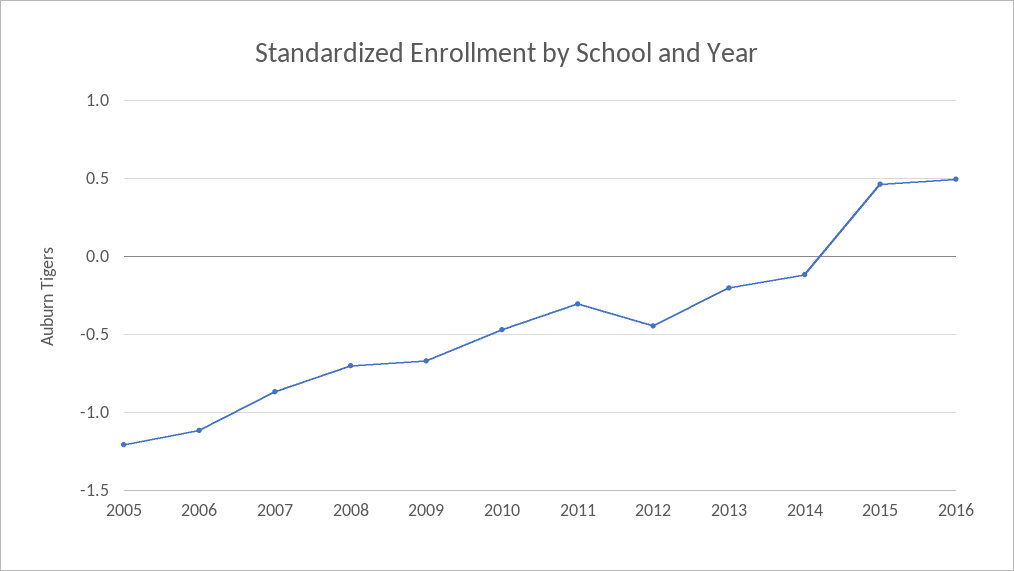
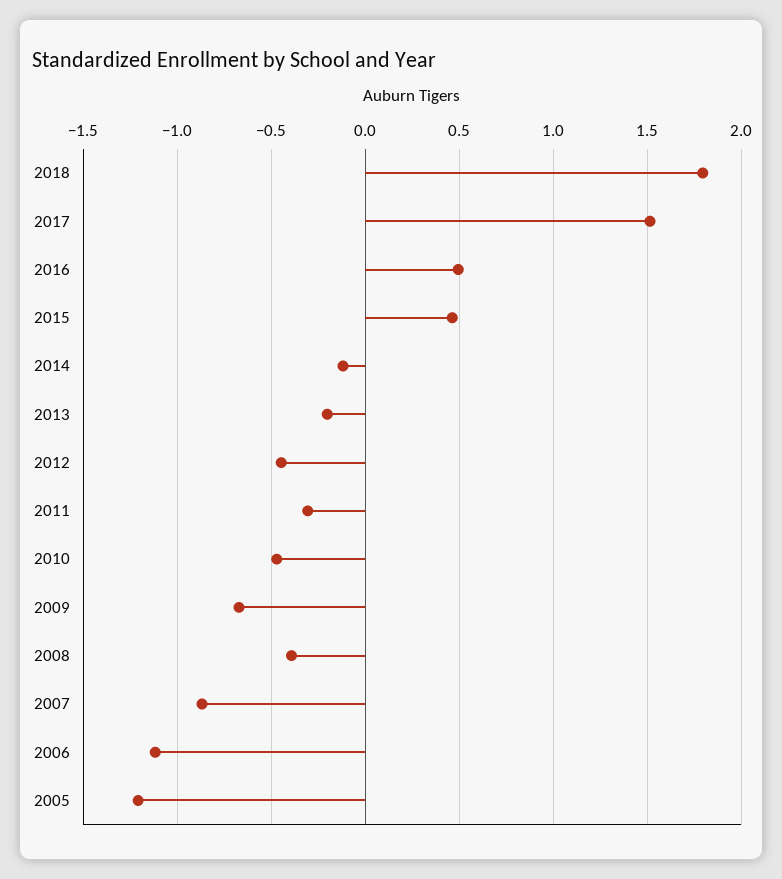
2008: -0.7 -> -0.4
2018: none -> 1.8
2017: none -> 1.5

